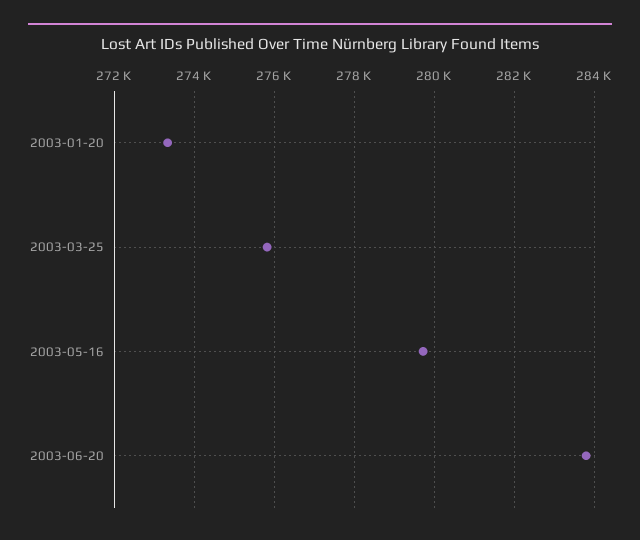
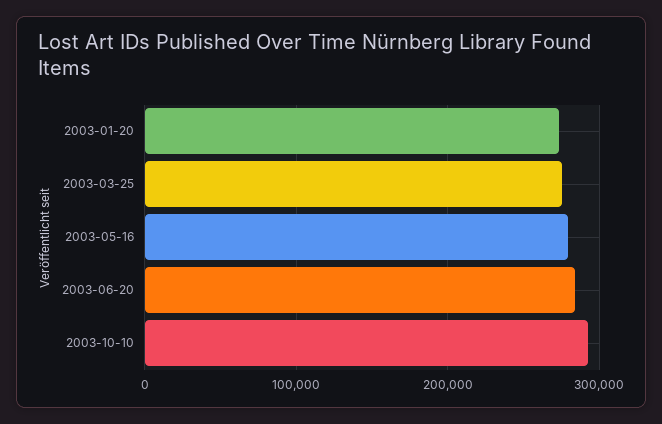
2003-10-10: none -> 290000

